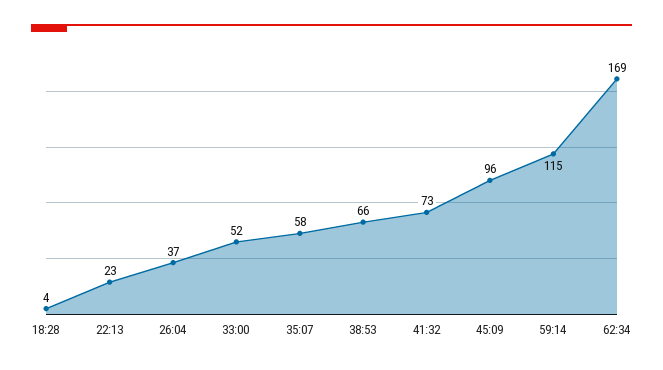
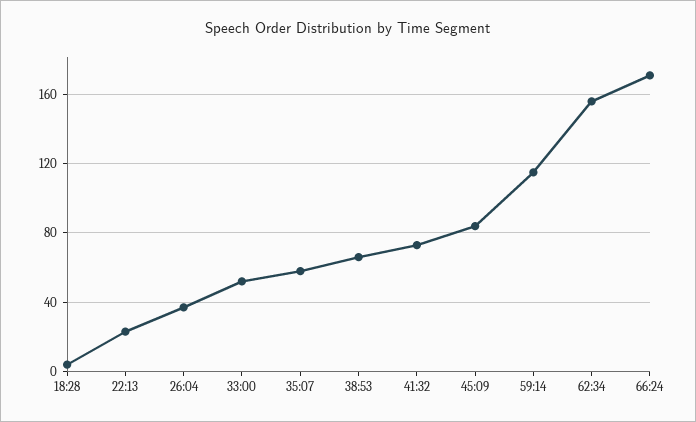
45:09: 96 -> 85
62:34: 169 -> 155
66:24: none -> 170

